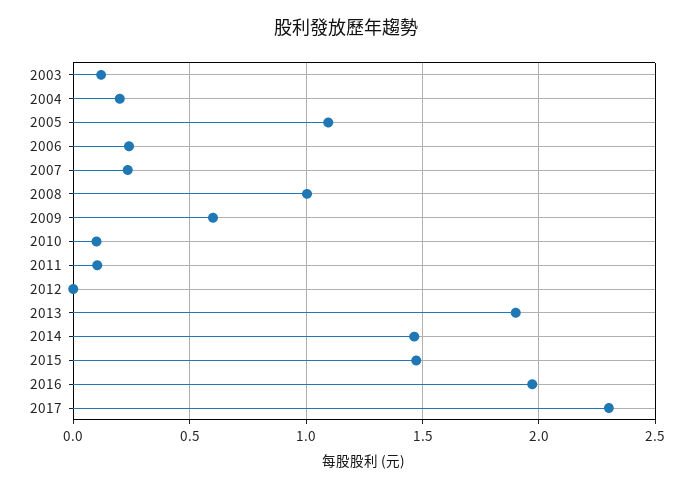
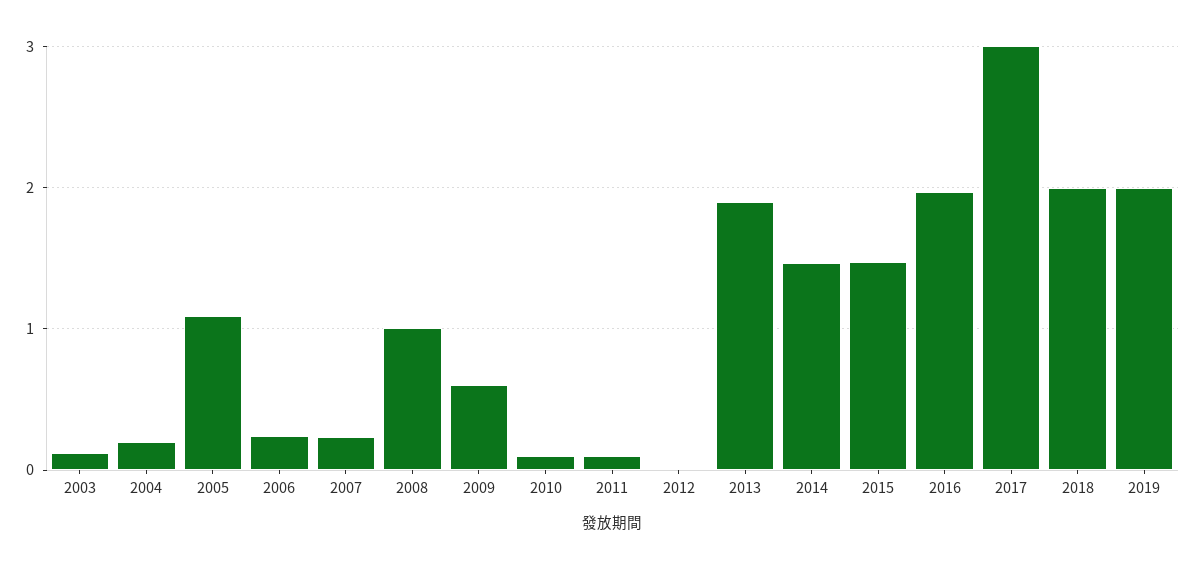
2017: 2.3 -> 3
2018: none -> 2
2019: none -> 2

